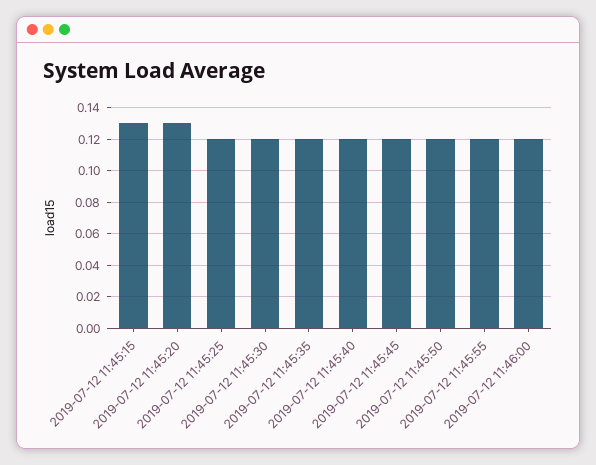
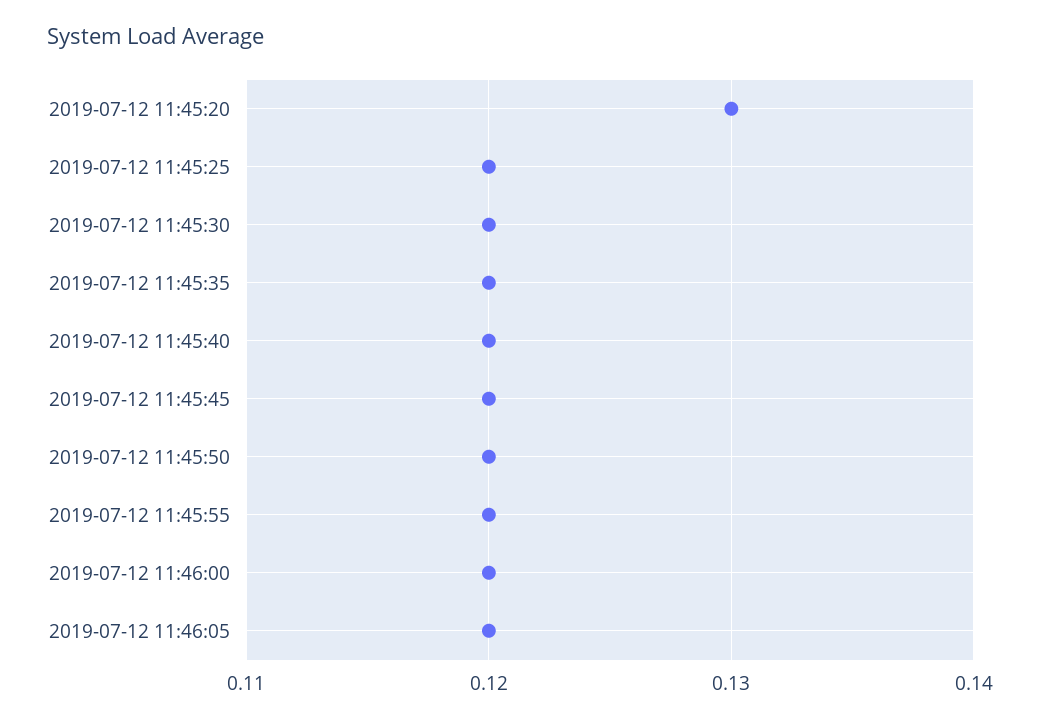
2019-07-12 11:45:15: 0.13 -> none
2019-07-12 11:46:05: none -> 0.12

